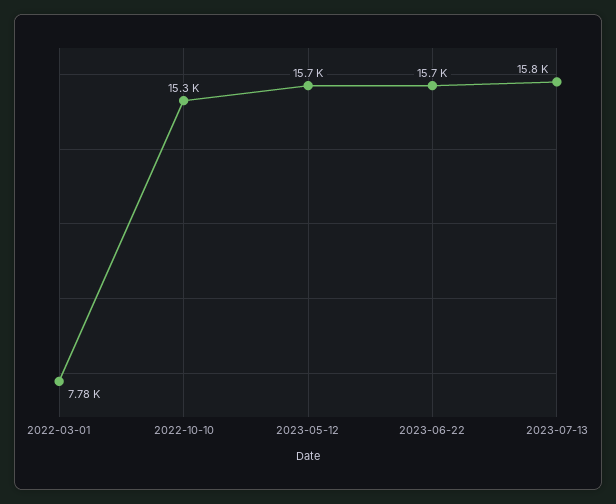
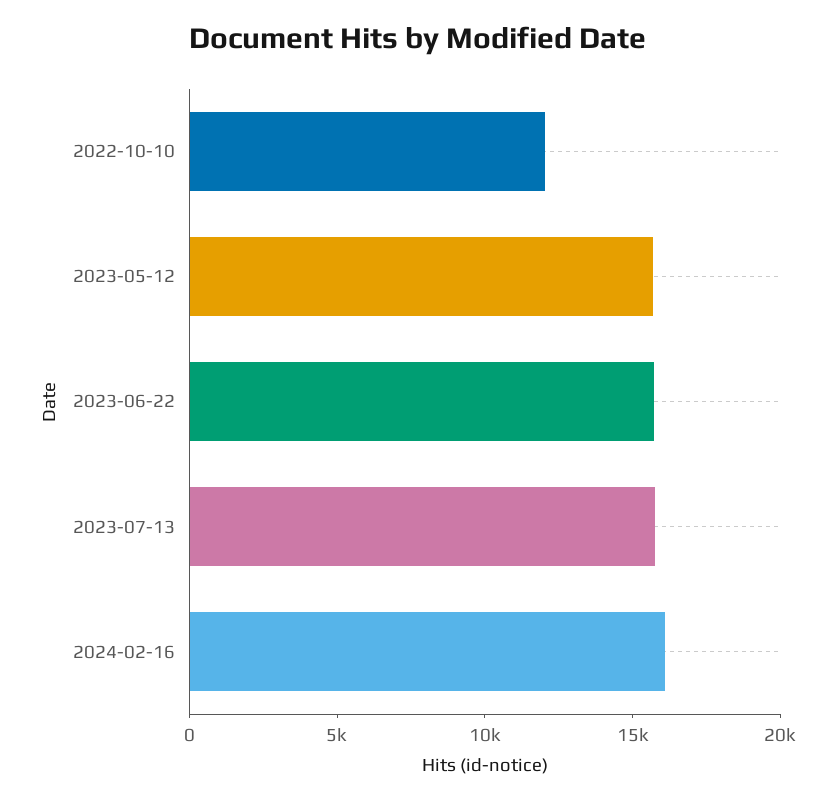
2022-03-01: 7780 -> none
2022-10-10: 15300 -> 12000
2024-02-16: none -> 16000

